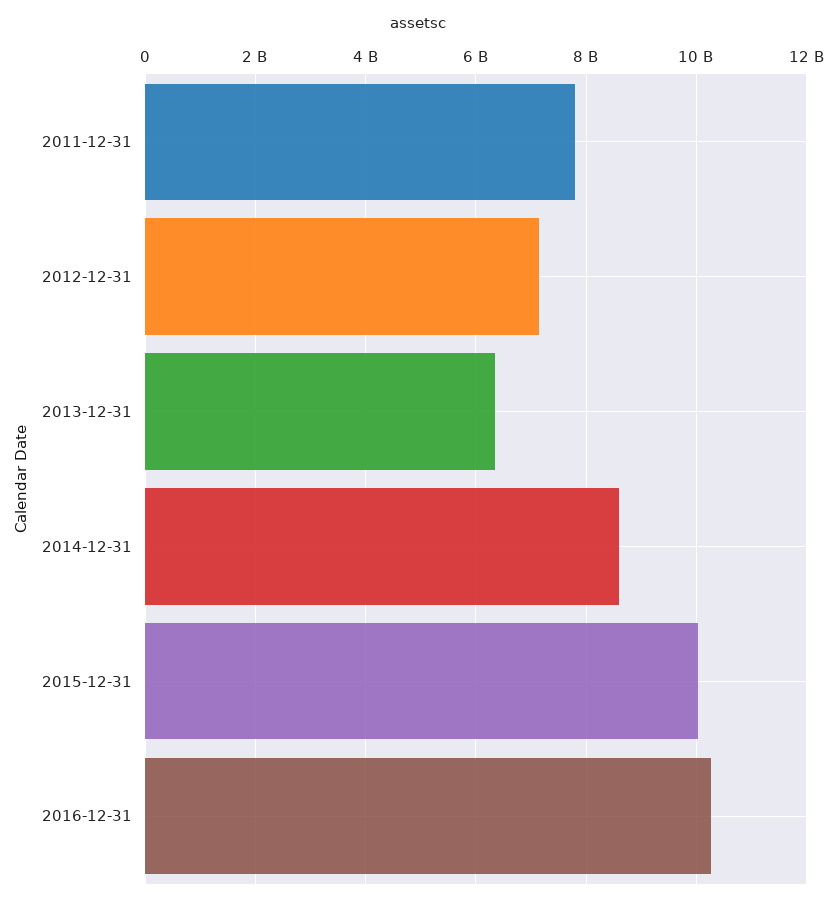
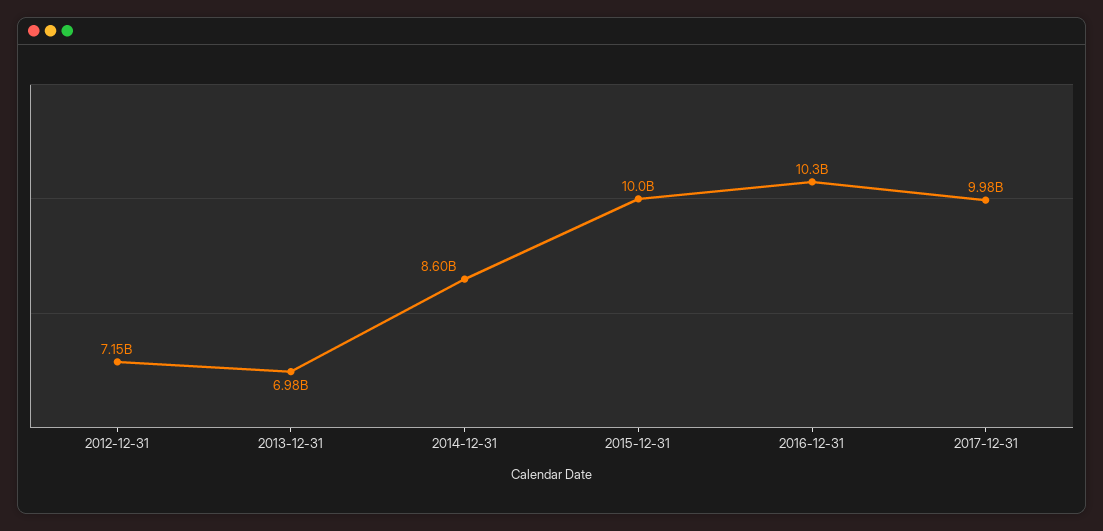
2011-12-31: 7800000000 -> none
2013-12-31: 6400000000 -> 6980000000
2017-12-31: none -> 9980000000

